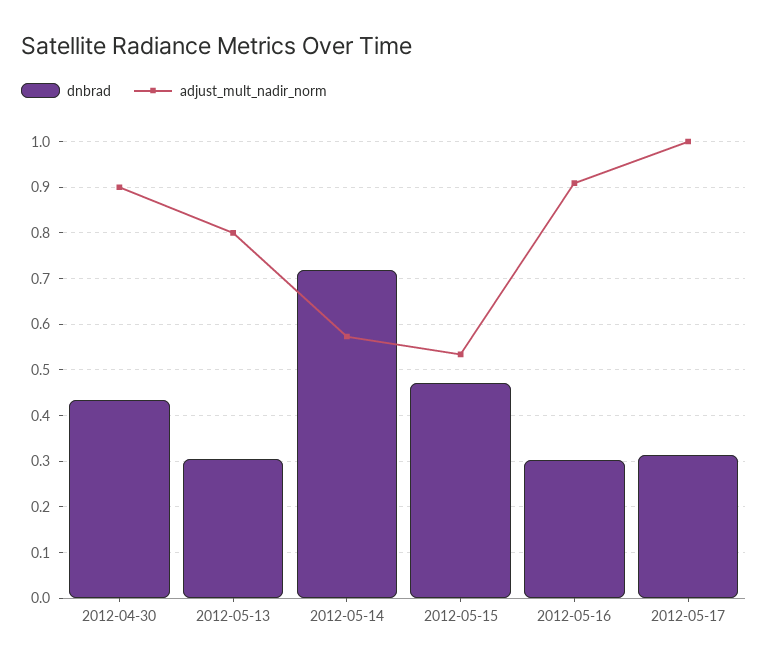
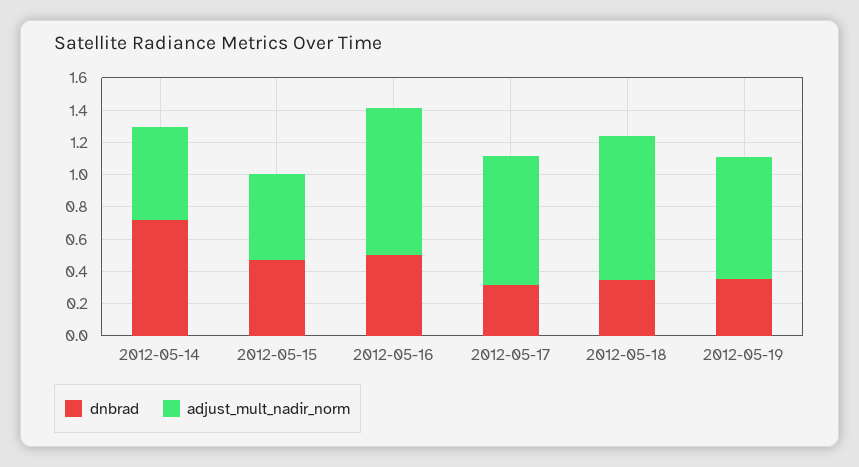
dnbrad, 2012-04-30: 0.44 -> none
adjust_mult_nadir_norm, 2012-04-30: 0.9 -> none
dnbrad, 2012-05-13: 0.3 -> none
adjust_mult_nadir_norm, 2012-05-13: 0.8 -> none
dnbrad, 2012-05-16: 0.3 -> 0.5
adjust_mult_nadir_norm, 2012-05-17: 1 -> 0.8
dnbrad, 2012-05-18: none -> 0.35
adjust_mult_nadir_norm, 2012-05-18: none -> 0.9
dnbrad, 2012-05-19: none -> 0.35
adjust_mult_nadir_norm, 2012-05-19: none -> 0.75

